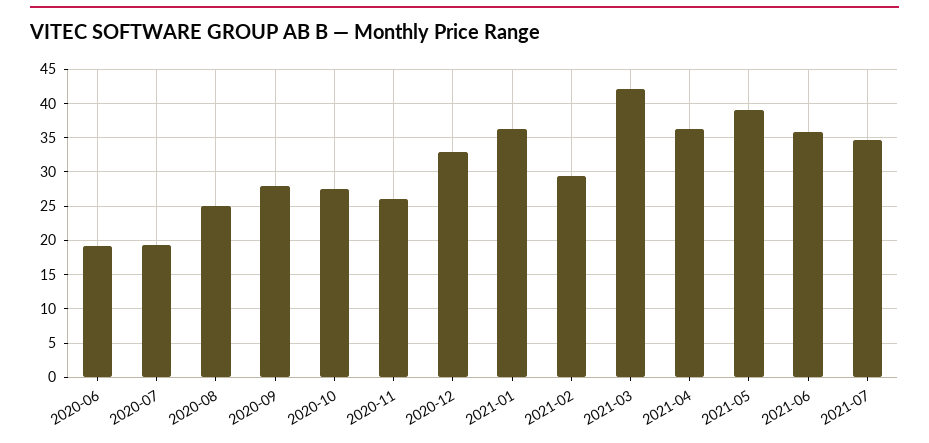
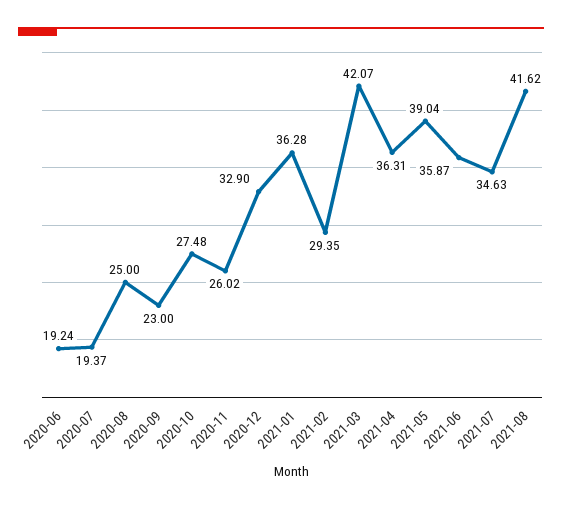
2020-09: 28 -> 23
2021-08: none -> 41.62

